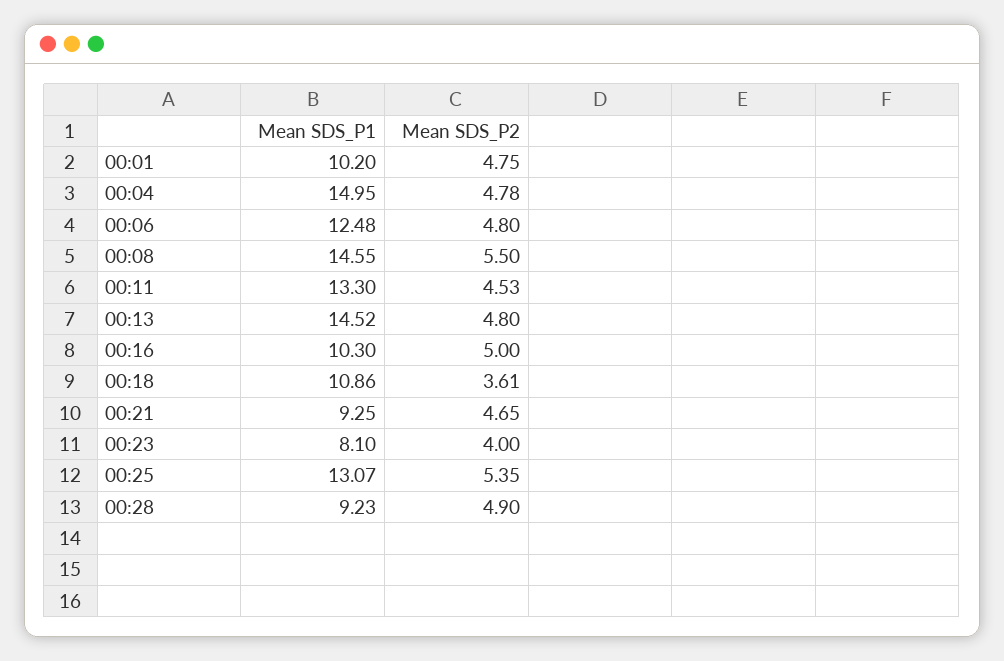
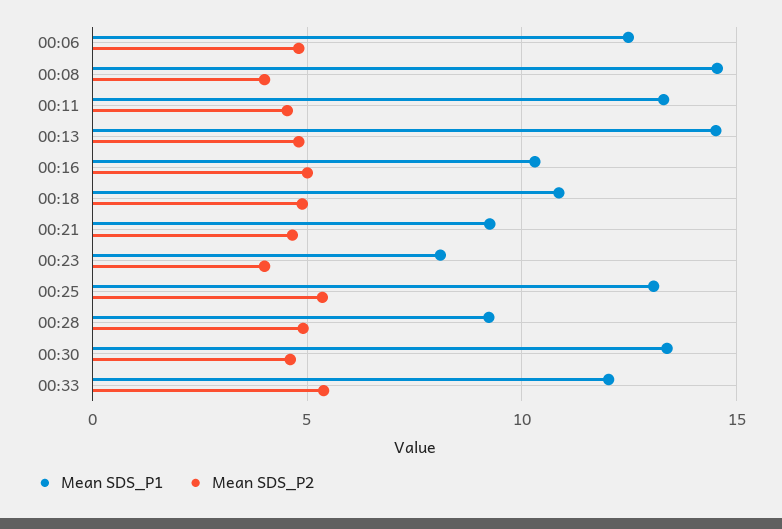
Mean SDS_P1, 00:01: 10.2 -> none
Mean SDS_P2, 00:01: 4.75 -> none
Mean SDS_P1, 00:04: 14.95 -> none
Mean SDS_P2, 00:04: 4.78 -> none
Mean SDS_P2, 00:08: 5.5 -> 4
Mean SDS_P2, 00:18: 3.61 -> 5
Mean SDS_P1, 00:30: none -> 13.5
Mean SDS_P2, 00:30: none -> 4.5
Mean SDS_P1, 00:33: none -> 12
Mean SDS_P2, 00:33: none -> 5.5

